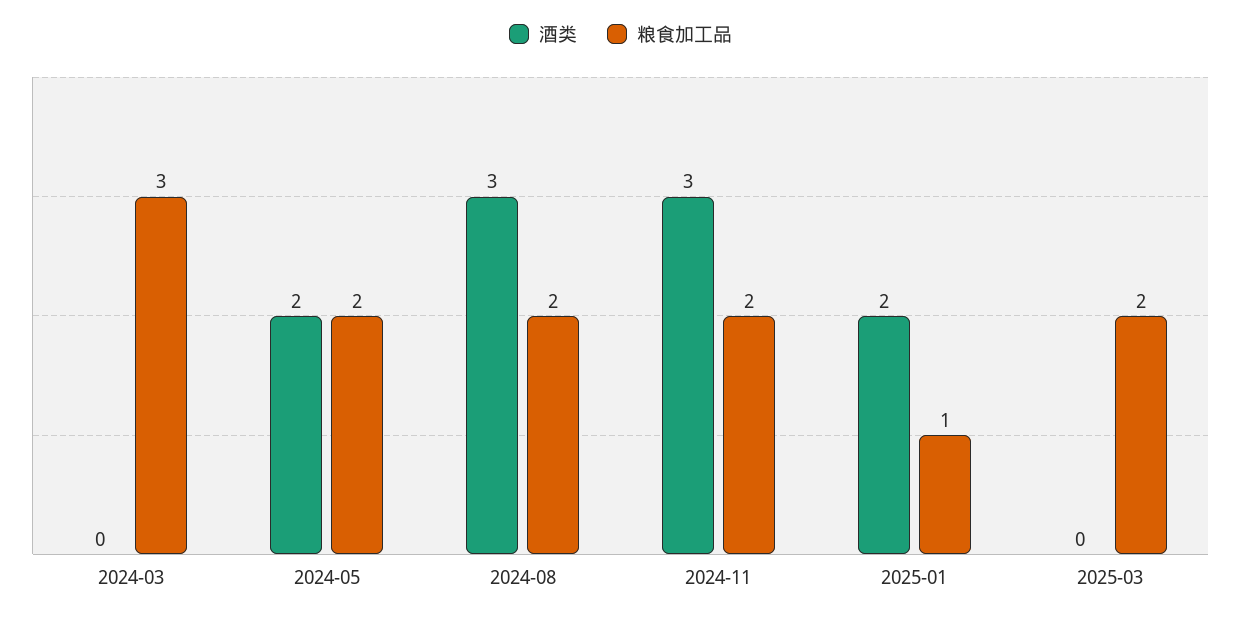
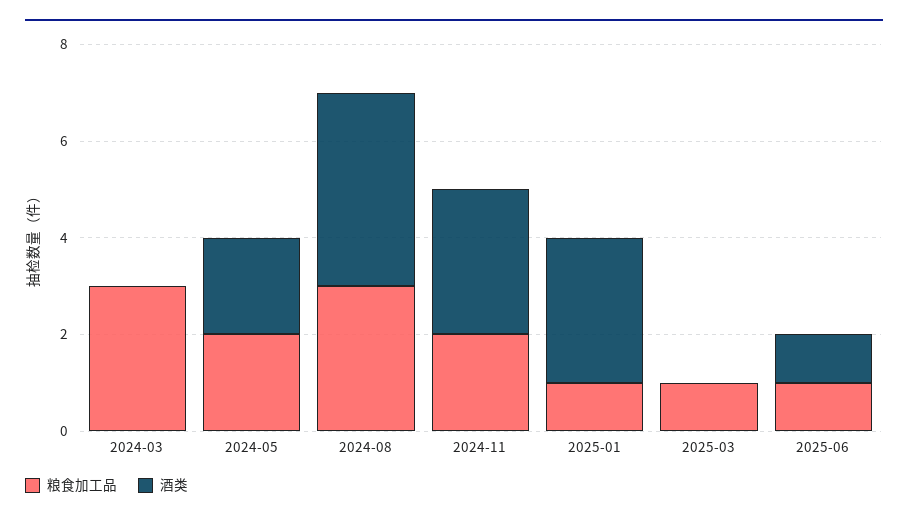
酒类, 2024-08: 3 -> 4
粮食加工品, 2024-08: 2 -> 3
酒类, 2025-01: 2 -> 3
粮食加工品, 2025-03: 2 -> 1
粮食加工品, 2025-06: none -> 1
酒类, 2025-06: none -> 1

